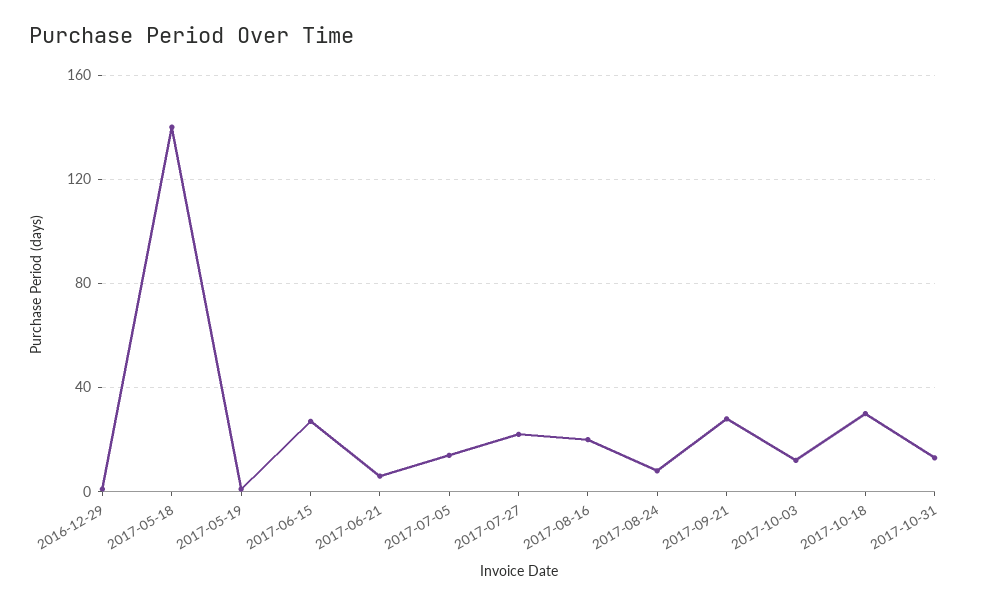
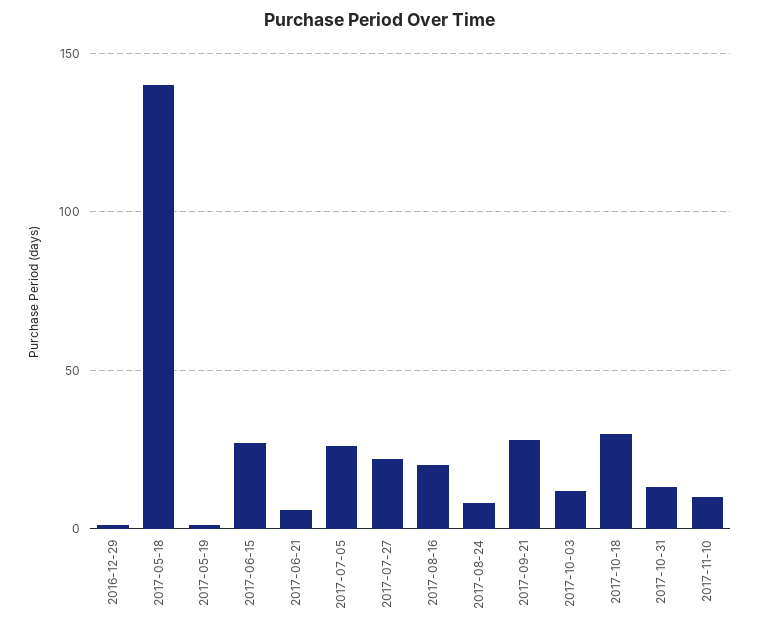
2017-07-05: 15 -> 25
2017-11-10: none -> 10

